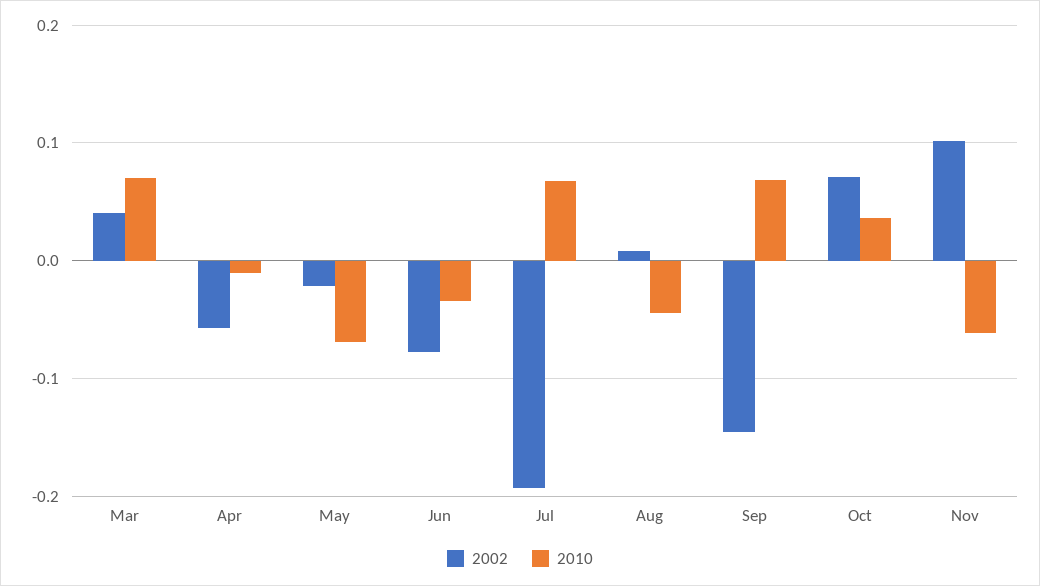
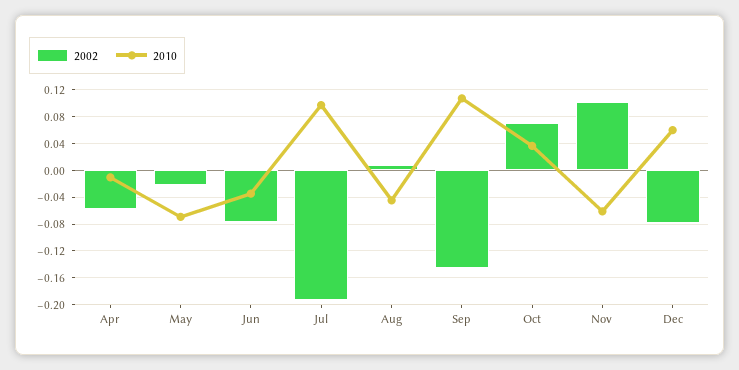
2002, Mar: 0.04 -> none
2010, Mar: 0.07 -> none
2010, Jul: 0.07 -> 0.1
2010, Sep: 0.07 -> 0.11
2002, Dec: none -> -0.08
2010, Dec: none -> 0.06

